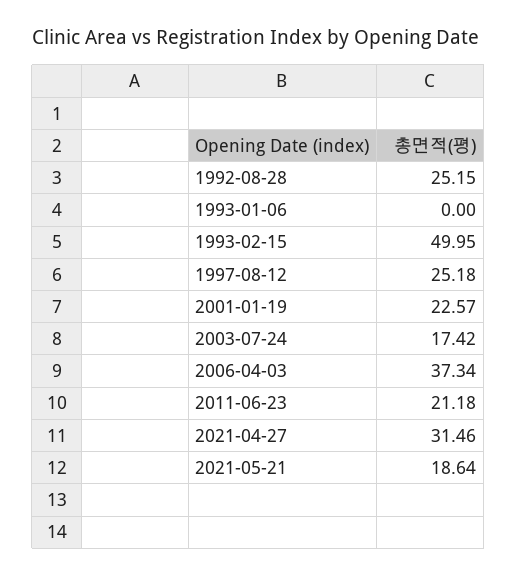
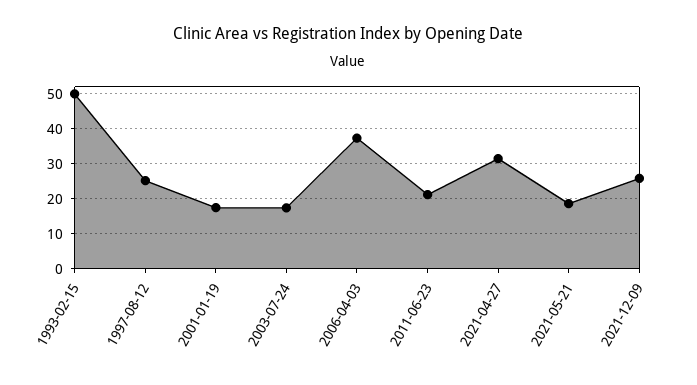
1992-08-28: 25.15 -> none
1993-01-06: 0 -> none
2001-01-19: 22.57 -> 18
2021-12-09: none -> 26

